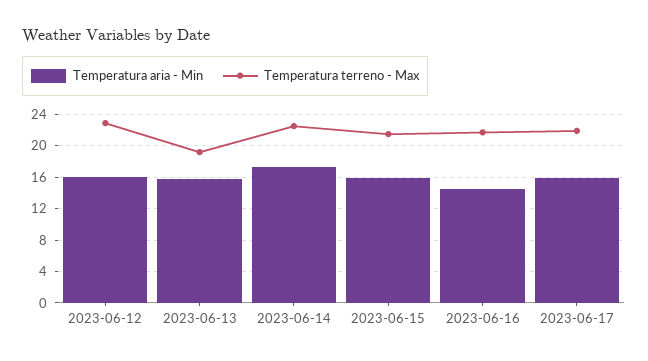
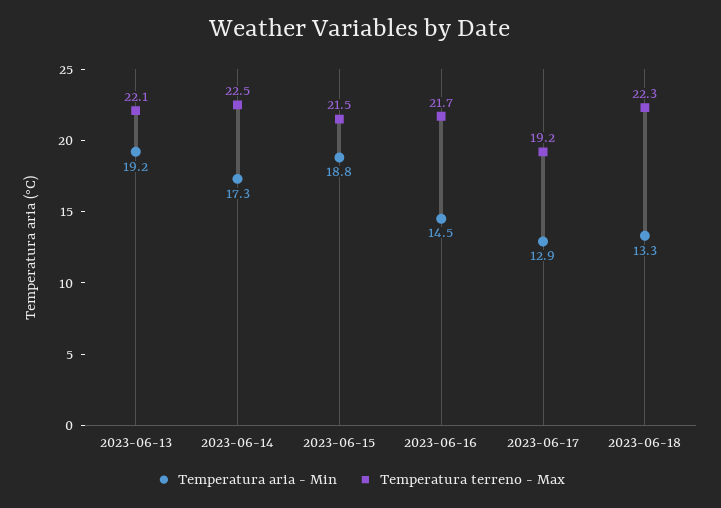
Temperatura aria - Min, 2023-06-12: 16 -> none
Temperatura terreno - Max, 2023-06-12: 23 -> none
Temperatura aria - Min, 2023-06-13: 16 -> 19.2
Temperatura terreno - Max, 2023-06-13: 19 -> 22.1
Temperatura aria - Min, 2023-06-15: 16 -> 18.8
Temperatura aria - Min, 2023-06-17: 16 -> 12.9
Temperatura terreno - Max, 2023-06-17: 22 -> 19.2
Temperatura aria - Min, 2023-06-18: none -> 13.3
Temperatura terreno - Max, 2023-06-18: none -> 22.3

